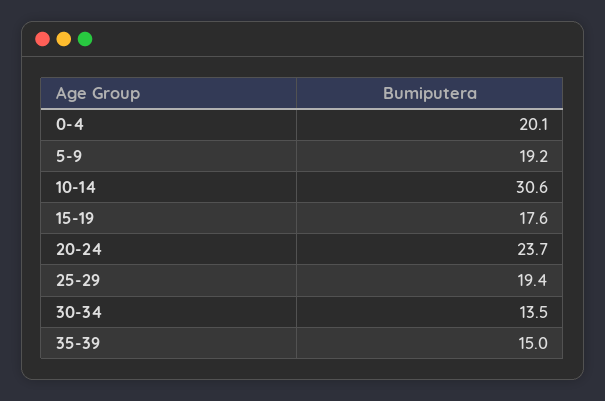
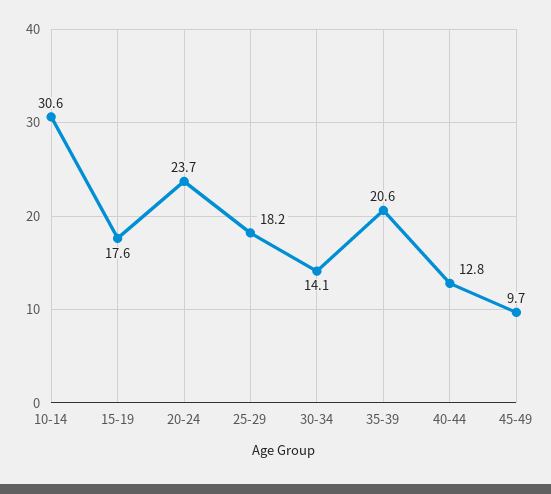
0-4: 20.1 -> none
5-9: 19.2 -> none
25-29: 19.4 -> 18.2
30-34: 13.5 -> 14.1
35-39: 15 -> 20.6
40-44: none -> 12.8
45-49: none -> 9.7

